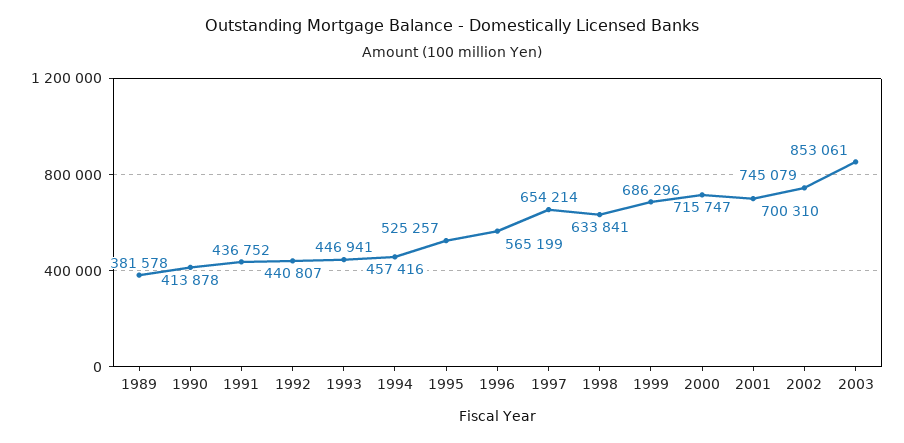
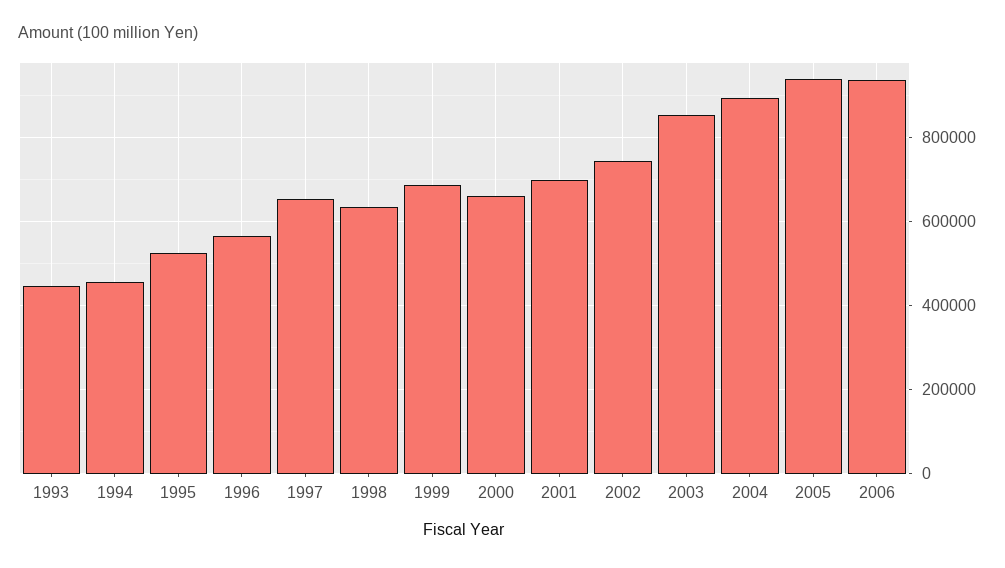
1989: 381578 -> none
1990: 413878 -> none
1991: 436752 -> none
1992: 440807 -> none
2000: 715747 -> 660000
2004: none -> 900000
2005: none -> 940000
2006: none -> 940000

